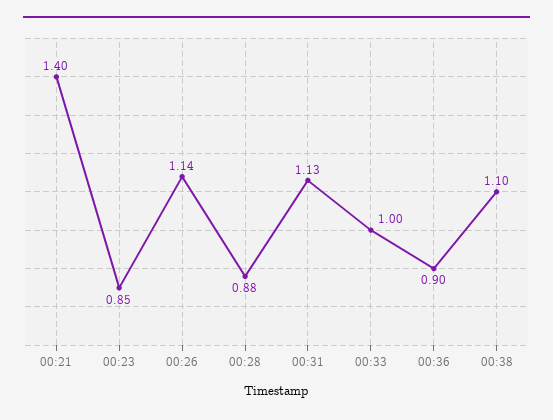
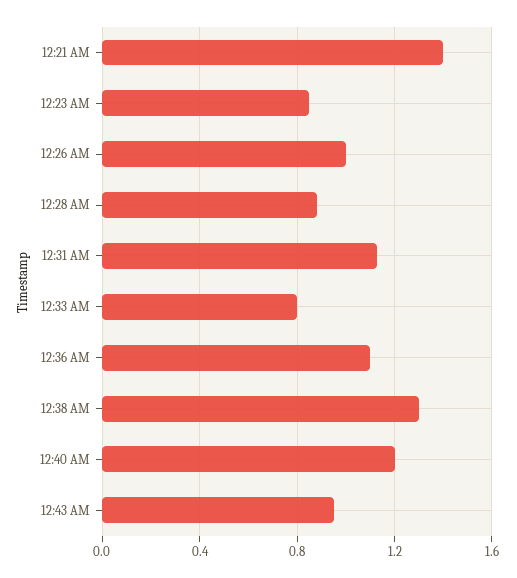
00:26: 1.14 -> 1
00:33: 1 -> 0.8
00:36: 0.9 -> 1.1
00:38: 1.1 -> 1.3
12:40 AM: none -> 1.2
12:43 AM: none -> 0.95

